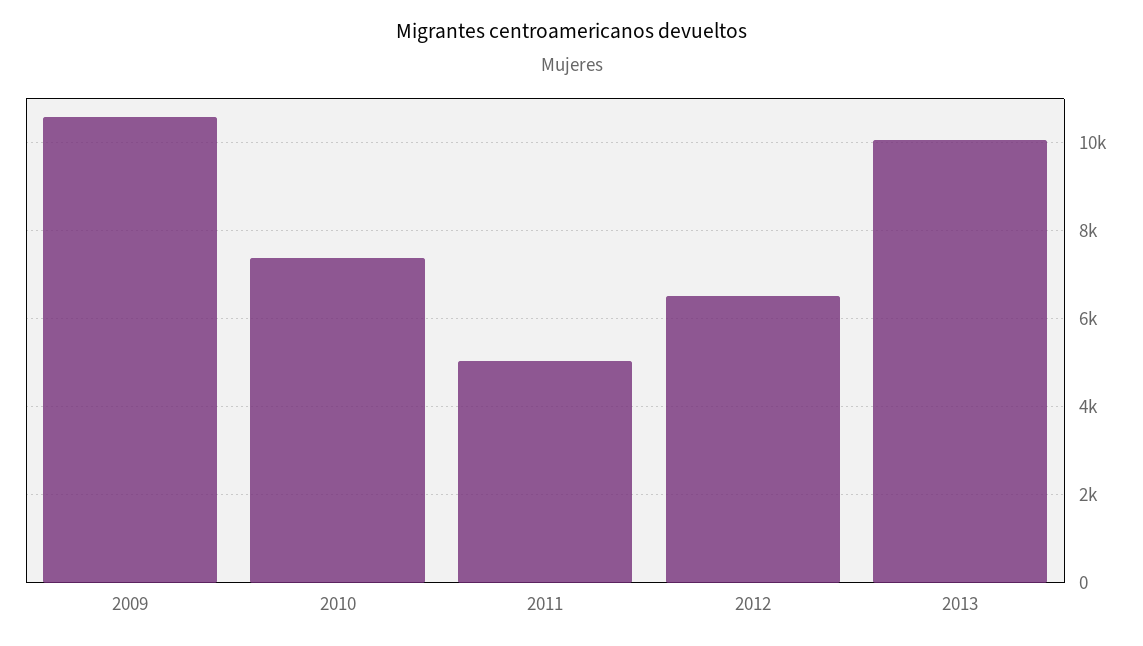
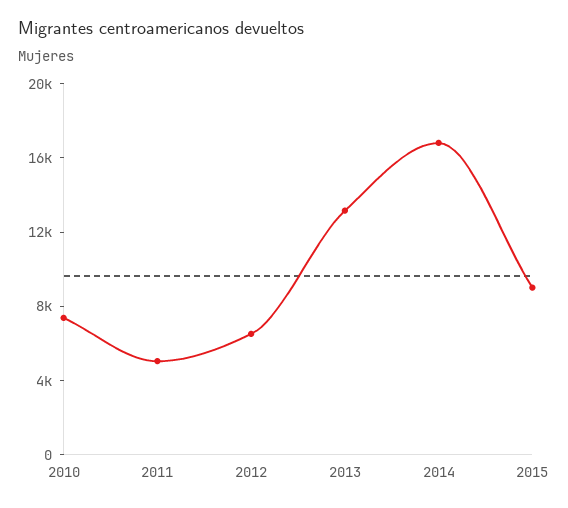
2009: 10600 -> none
2013: 10000 -> 13000
2014: none -> 17000
2015: none -> 9000

